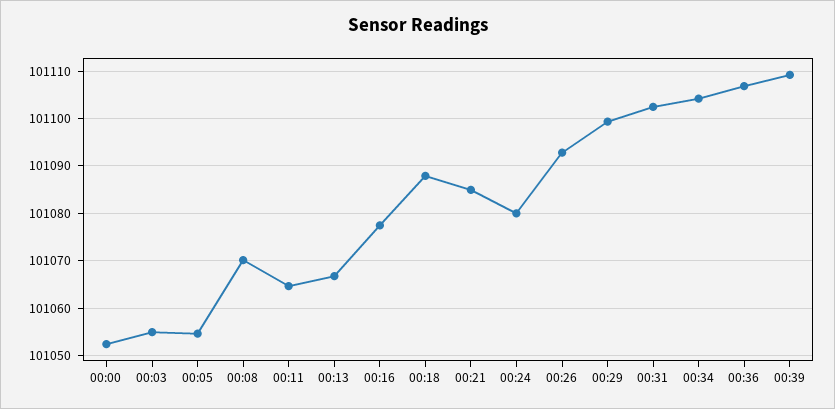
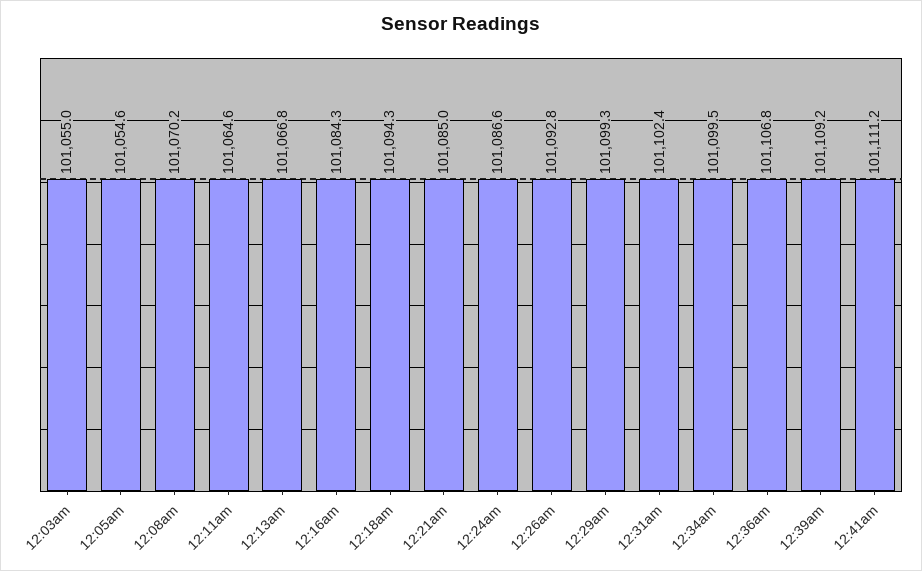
00:00: 101052 -> none
00:16: 101078 -> 101084.3
00:18: 101088 -> 101094.3
00:24: 101080 -> 101086.6
00:34: 101104 -> 101099.5
12:41am: none -> 101111.2

